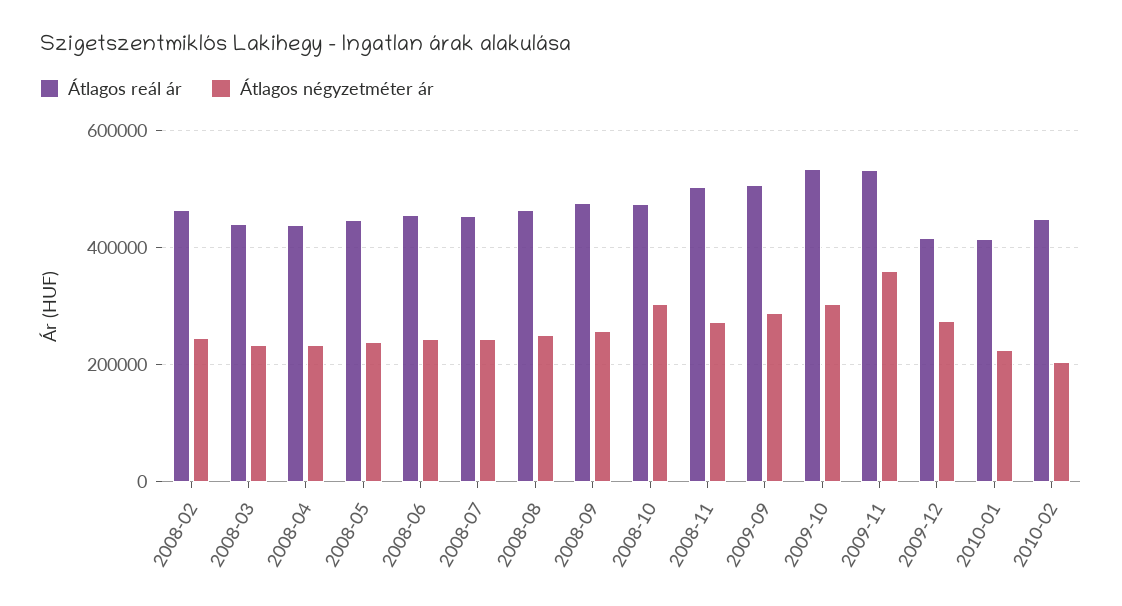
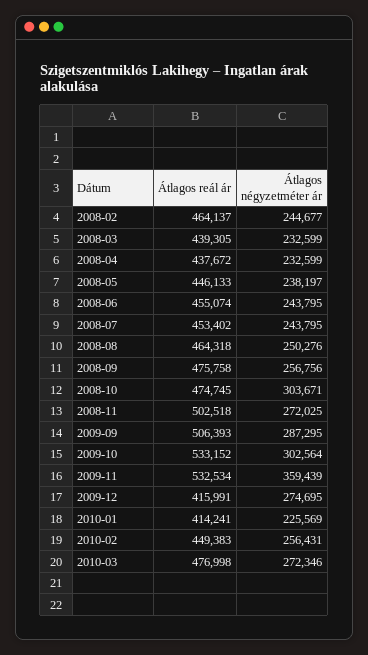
Átlagos négyzetméter ár, 2010-02: 200000 -> 256431
Átlagos reál ár, 2010-03: none -> 476998
Átlagos négyzetméter ár, 2010-03: none -> 272346

